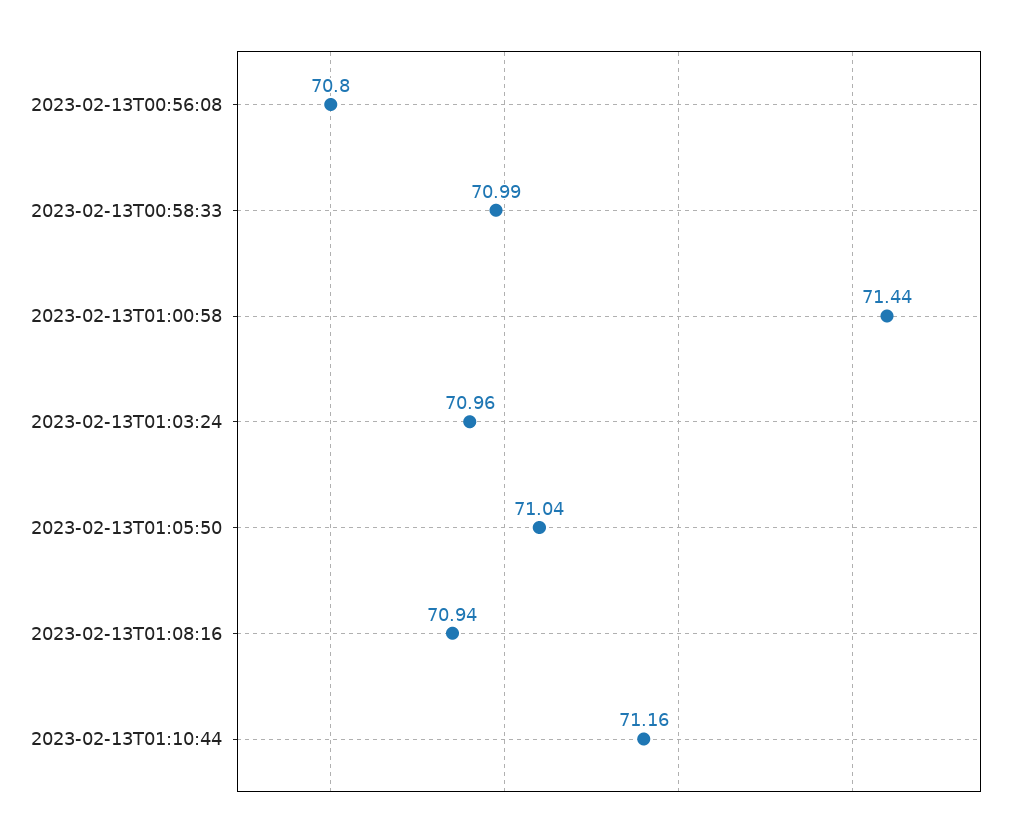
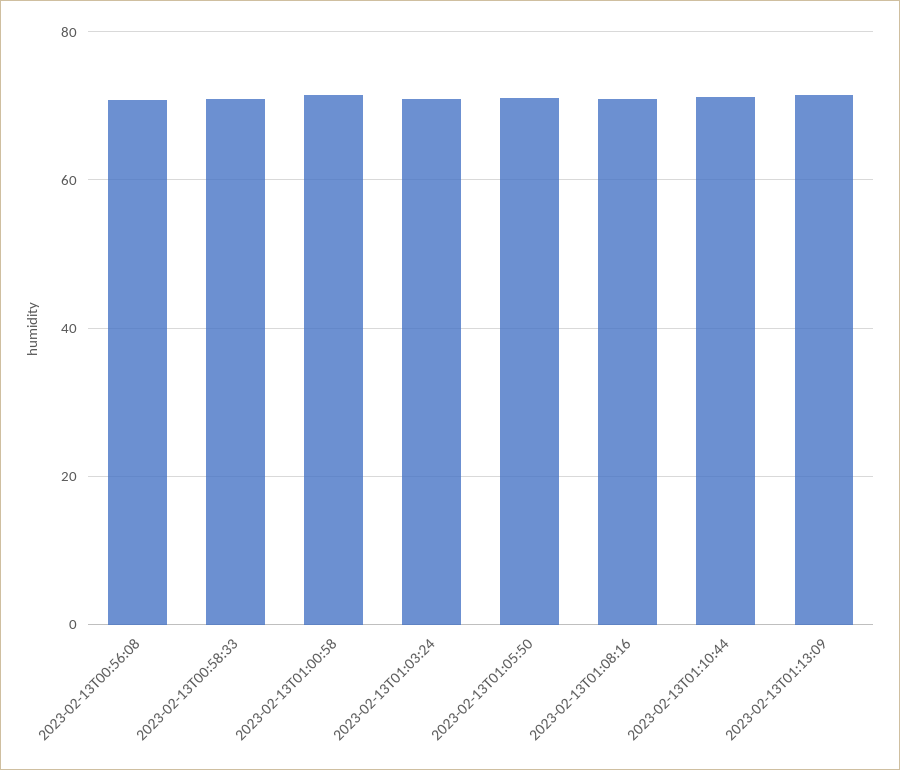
2023-02-13T01:13:09: none -> 72

